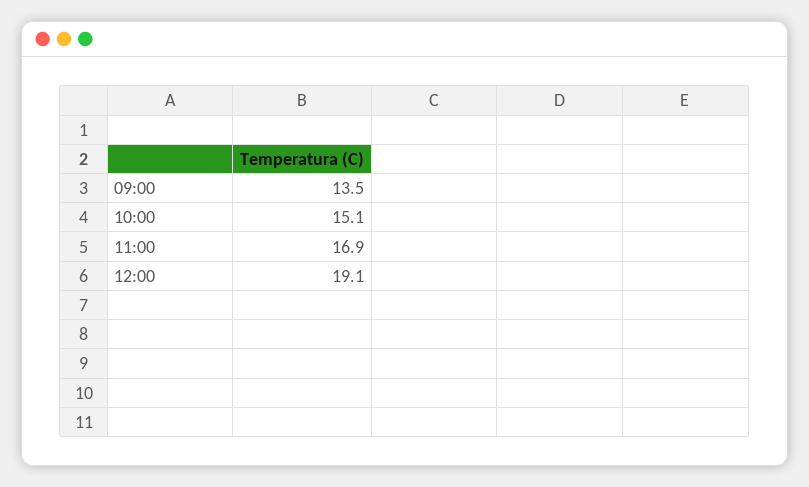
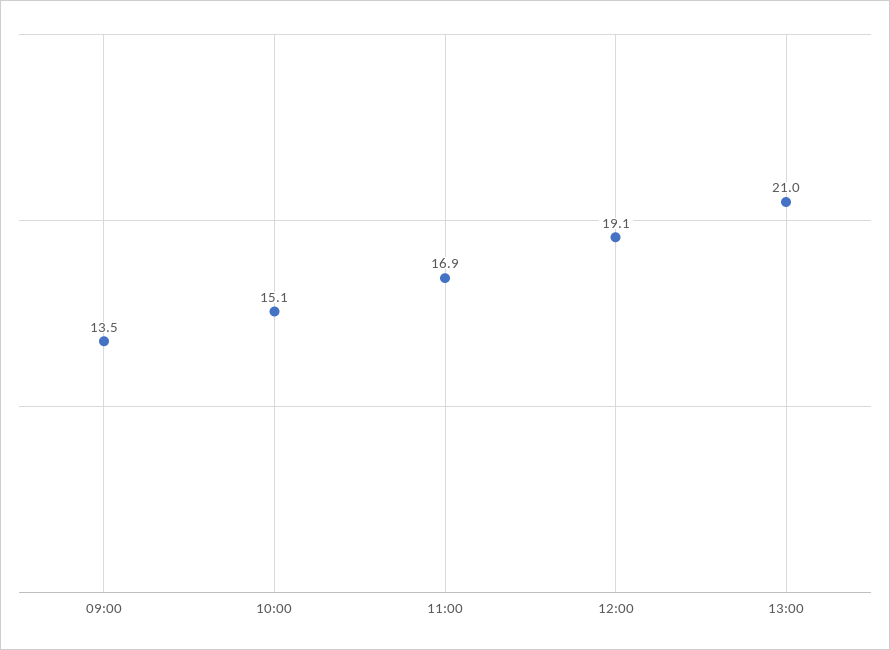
13:00: none -> 21

